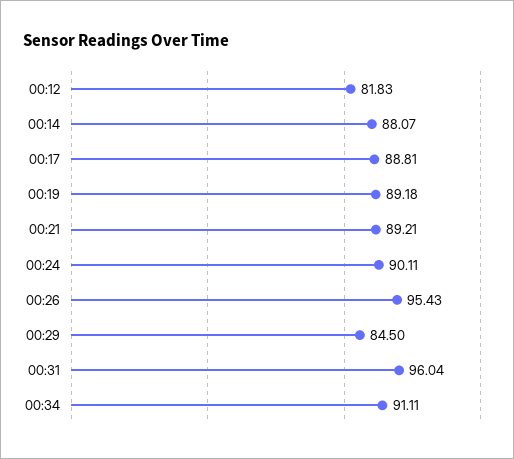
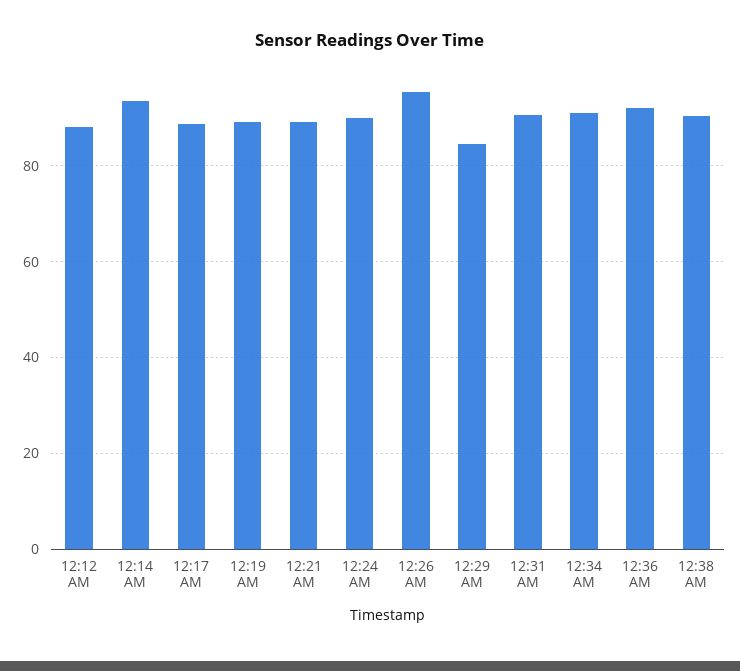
00:12: 81.83 -> 88
00:14: 88.07 -> 94
00:31: 96.04 -> 90
12:36 AM: none -> 92
12:38 AM: none -> 90

